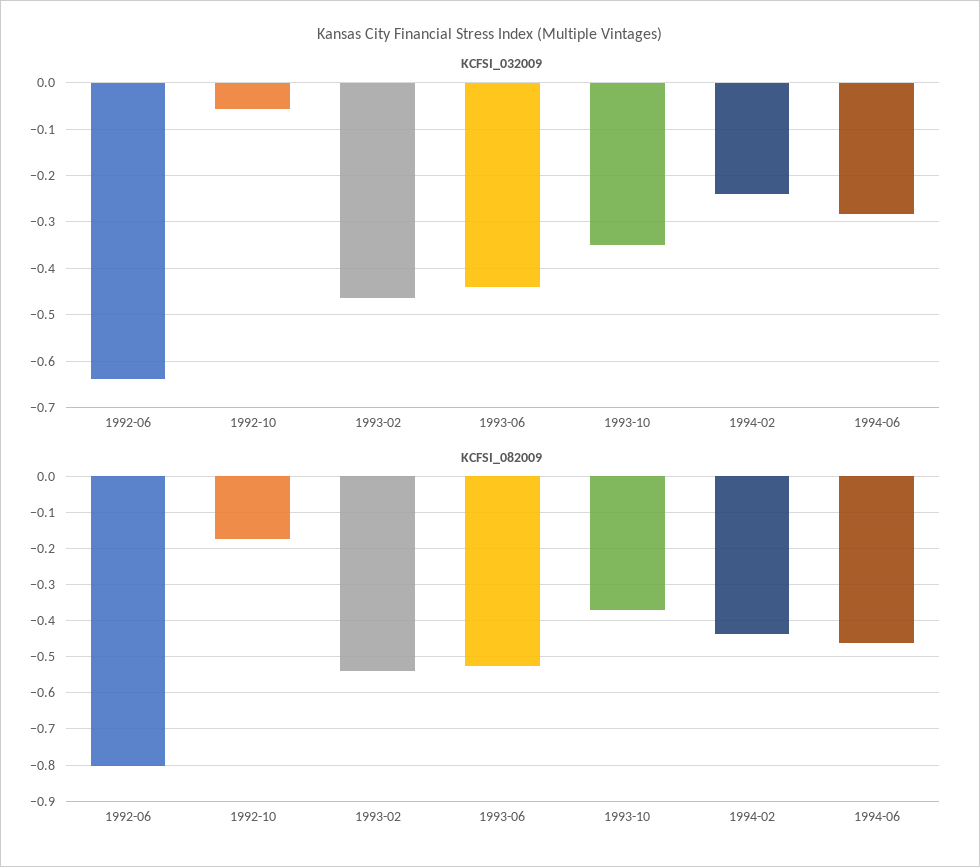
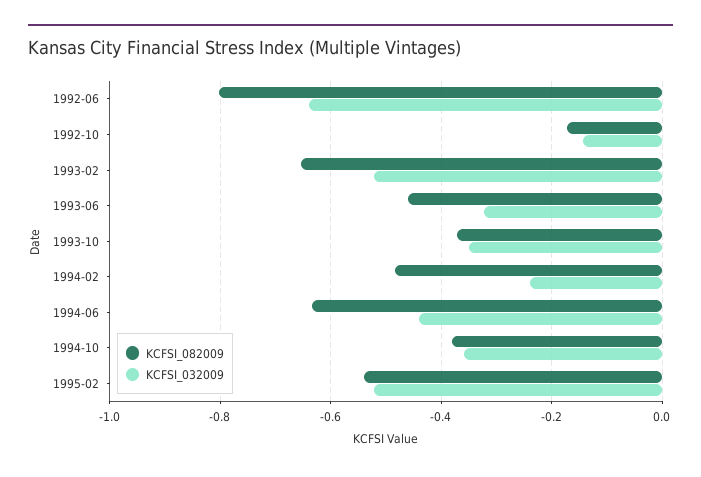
KCFSI_032009, 1992-10: -0.06 -> -0.14
KCFSI_032009, 1993-02: -0.46 -> -0.52
KCFSI_032009, 1993-06: -0.44 -> -0.32
KCFSI_032009, 1994-06: -0.28 -> -0.44
KCFSI_082009, 1993-02: -0.54 -> -0.66
KCFSI_082009, 1993-06: -0.52 -> -0.46
KCFSI_082009, 1994-02: -0.44 -> -0.48
KCFSI_082009, 1994-06: -0.46 -> -0.64
KCFSI_082009, 1994-10: none -> -0.38
KCFSI_032009, 1994-10: none -> -0.36
KCFSI_082009, 1995-02: none -> -0.54
KCFSI_032009, 1995-02: none -> -0.52

